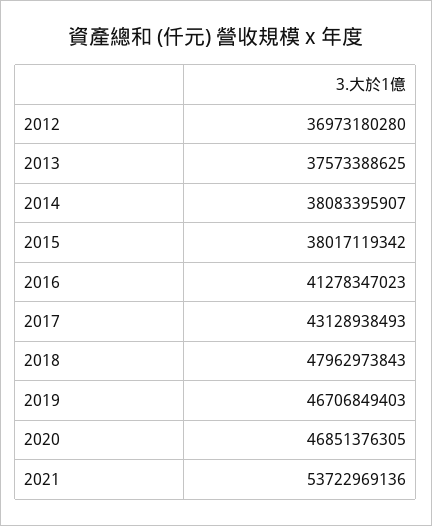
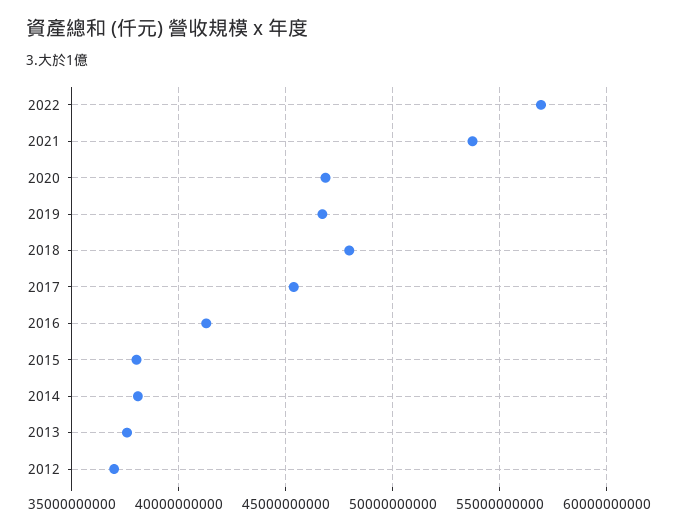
2017: 43128938493 -> 45500000000
2022: none -> 57000000000

